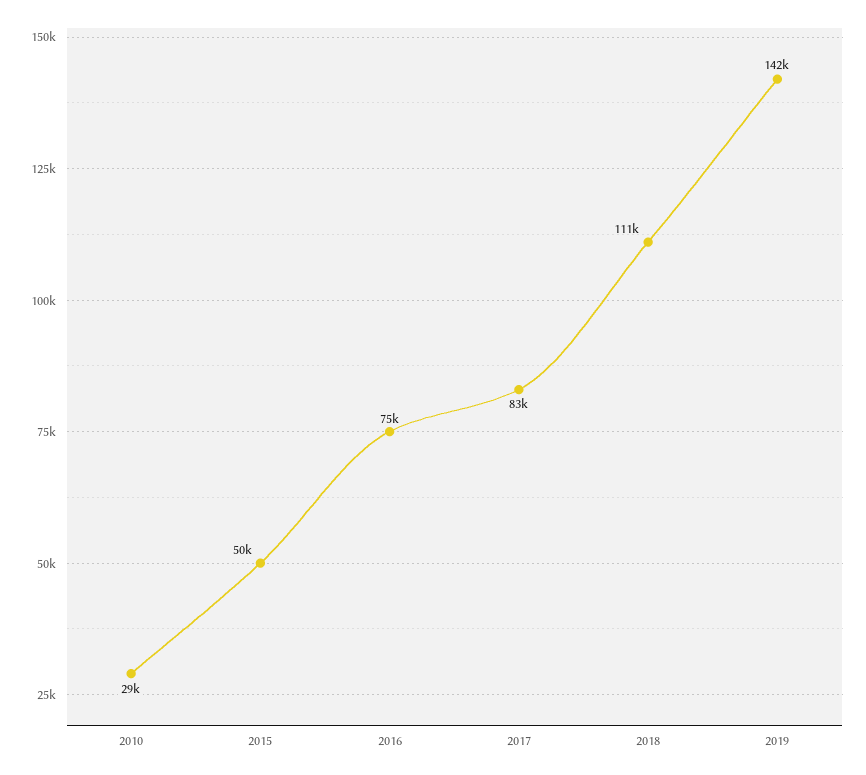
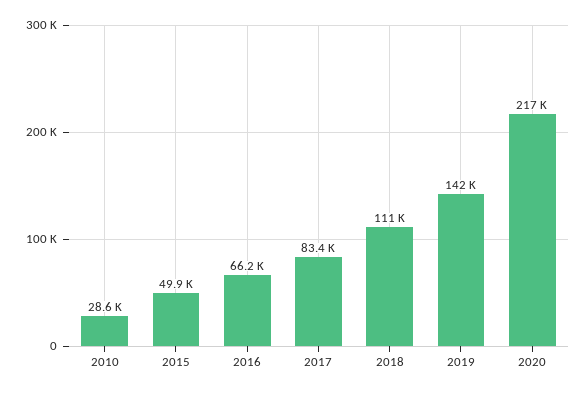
2016: 75000 -> 66200
2020: none -> 217000

